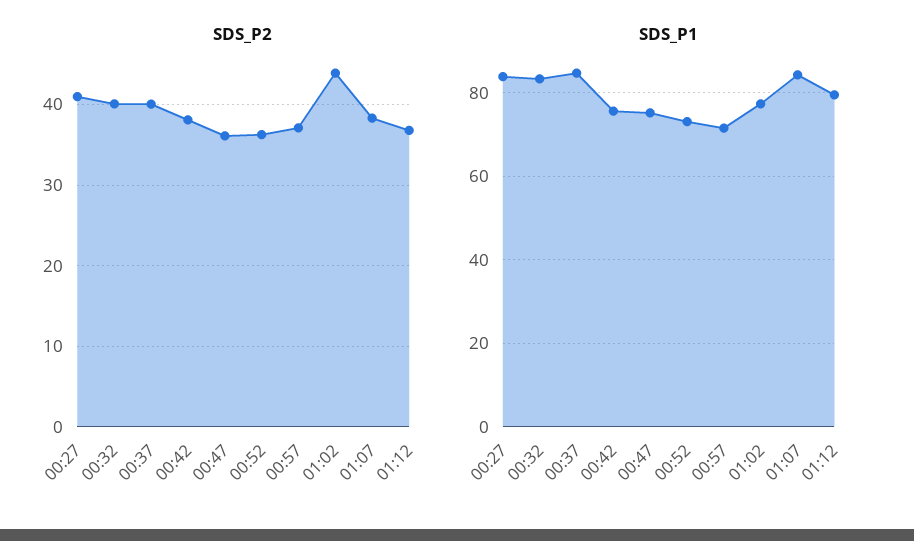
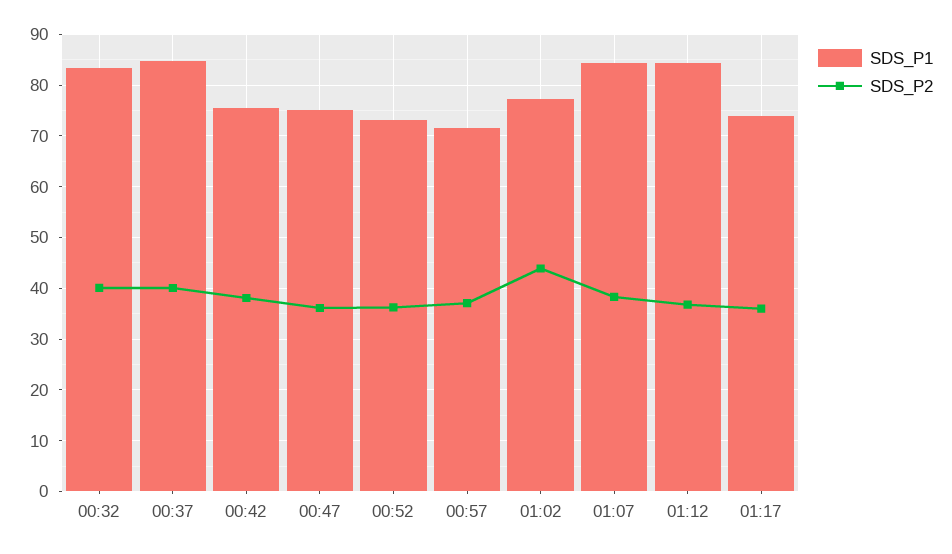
SDS_P2, 00:27: 41 -> none
SDS_P1, 00:27: 84 -> none
SDS_P1, 01:12: 80 -> 84
SDS_P1, 01:17: none -> 74
SDS_P2, 01:17: none -> 36

